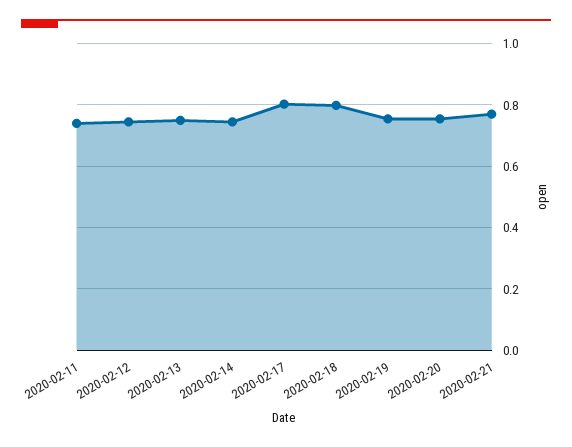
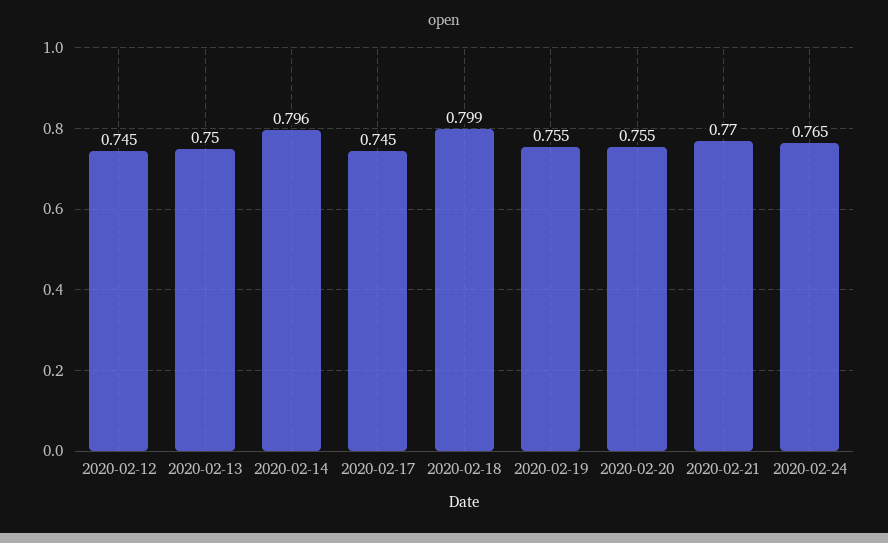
2020-02-11: 0.74 -> none
2020-02-14: 0.74 -> 0.796
2020-02-17: 0.8 -> 0.745
2020-02-24: none -> 0.765

